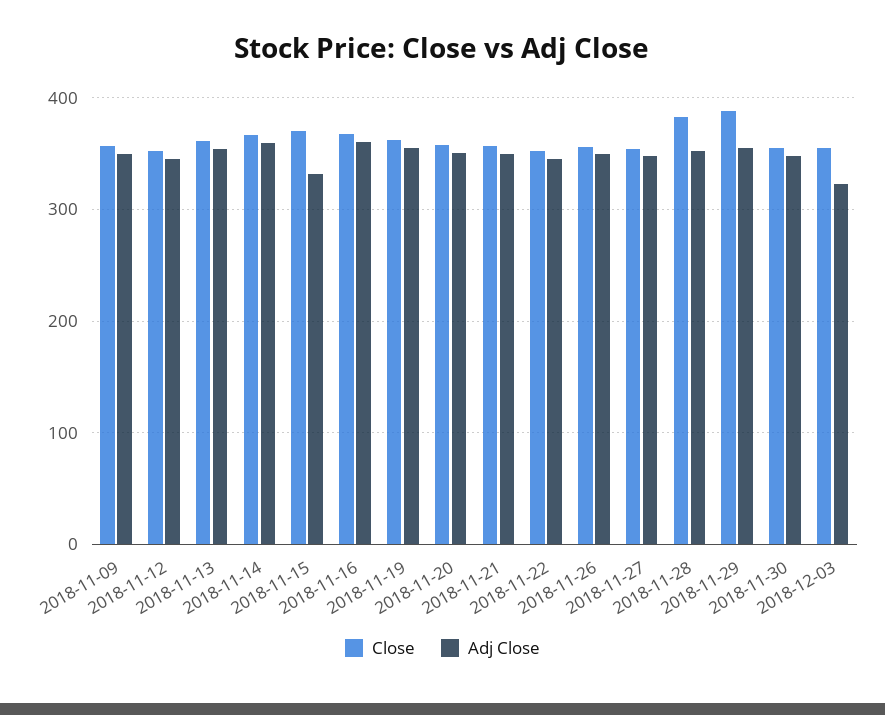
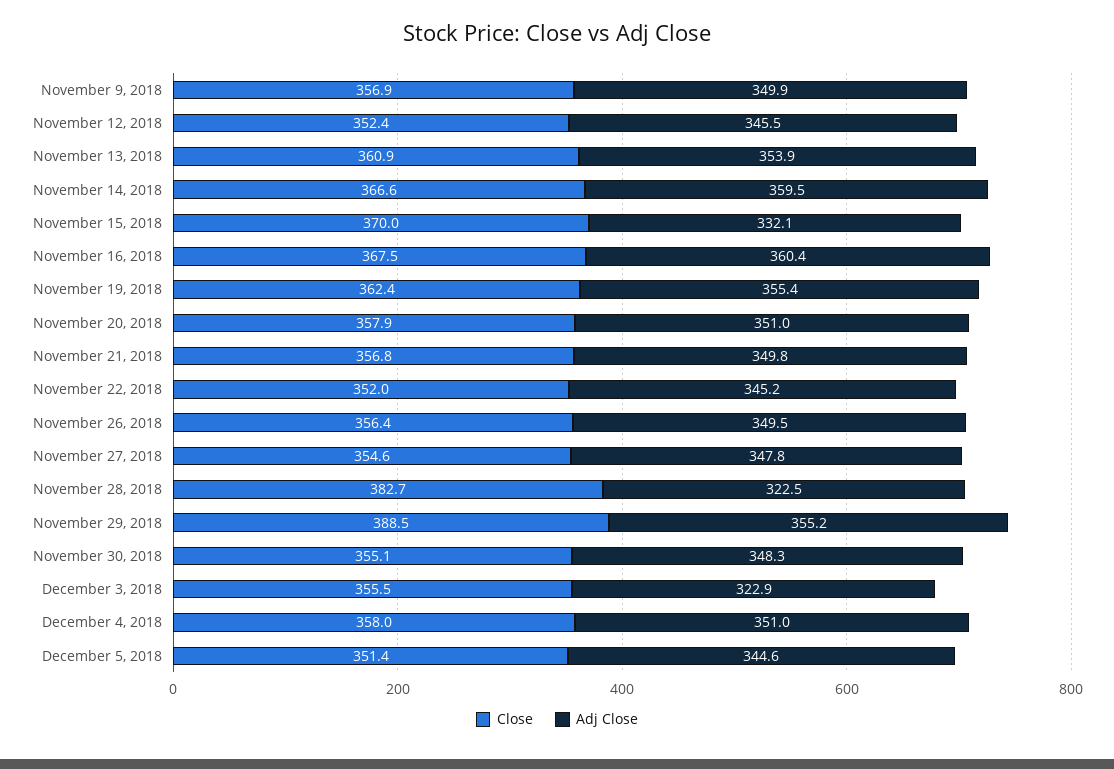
Adj Close, 2018-11-28: 350 -> 322.5
Close, December 4, 2018: none -> 358
Adj Close, December 4, 2018: none -> 351
Close, December 5, 2018: none -> 351.4
Adj Close, December 5, 2018: none -> 344.6

